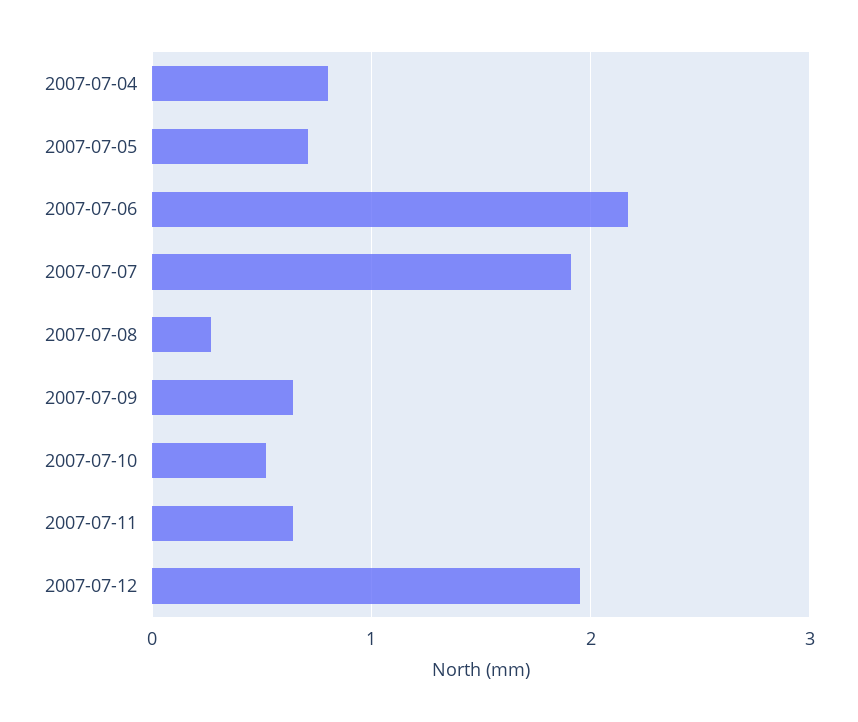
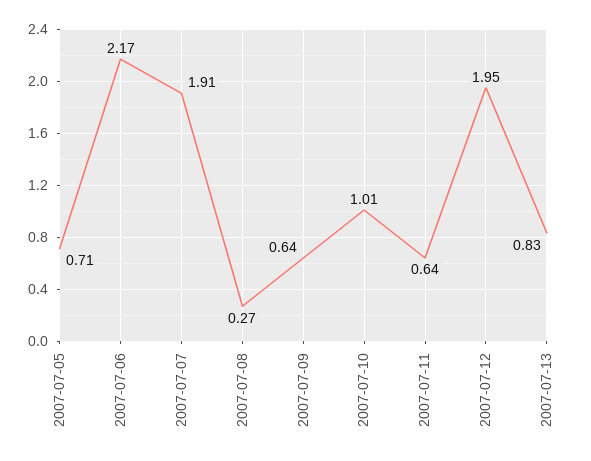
2007-07-04: 0.8 -> none
2007-07-10: 0.5 -> 1.01
2007-07-13: none -> 0.83

